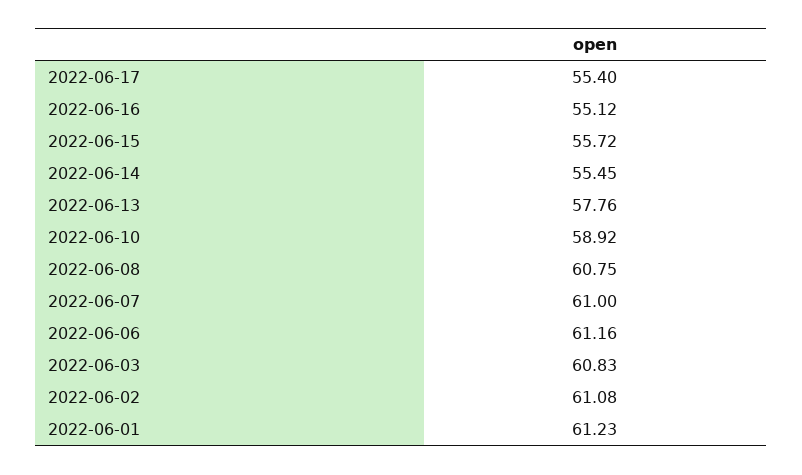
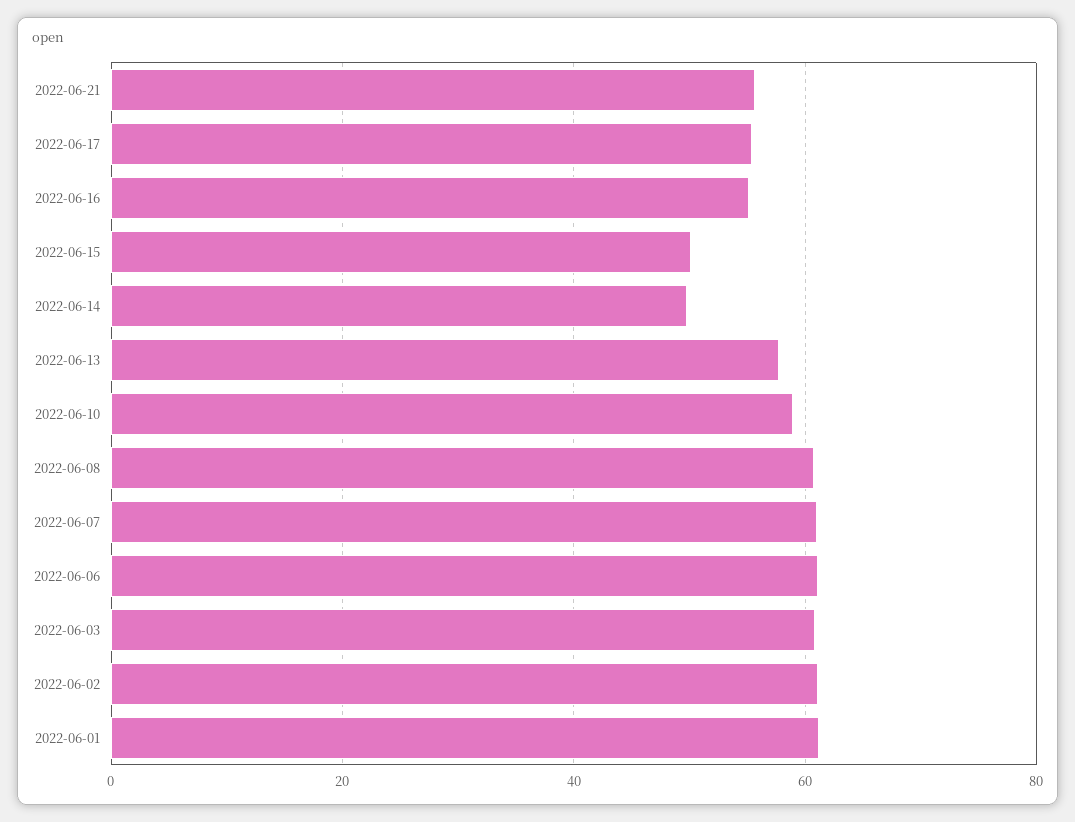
2022-06-15: 55.72 -> 50
2022-06-14: 55.45 -> 50
2022-06-21: none -> 56

